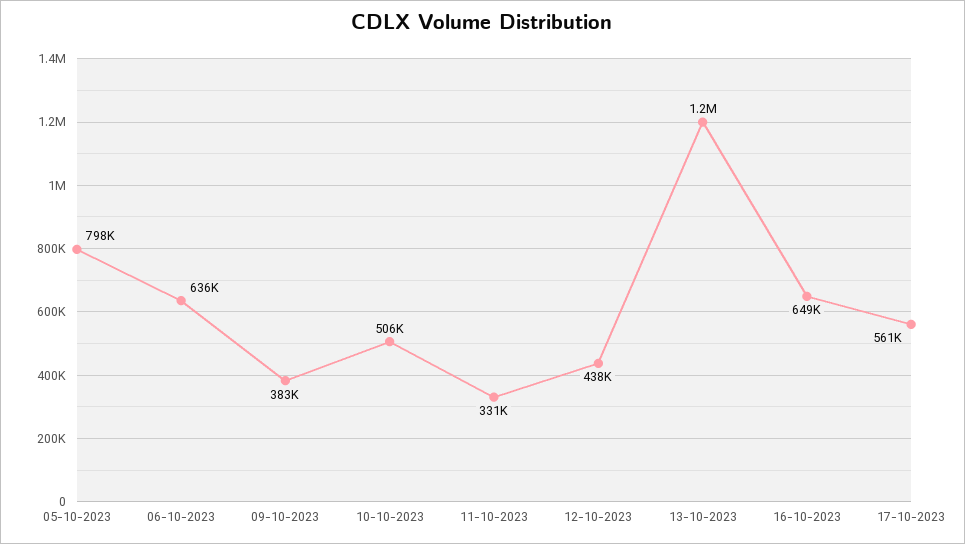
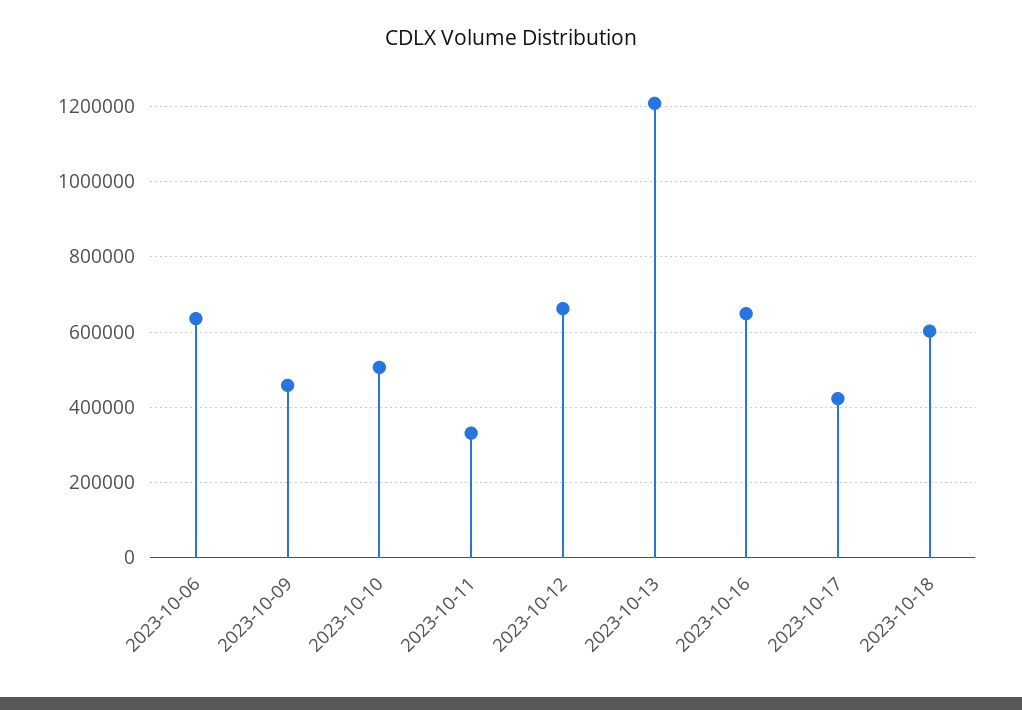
05-10-2023: 798000 -> none
09-10-2023: 383000 -> 460000
12-10-2023: 438000 -> 660000
17-10-2023: 561000 -> 420000
2023-10-18: none -> 600000

